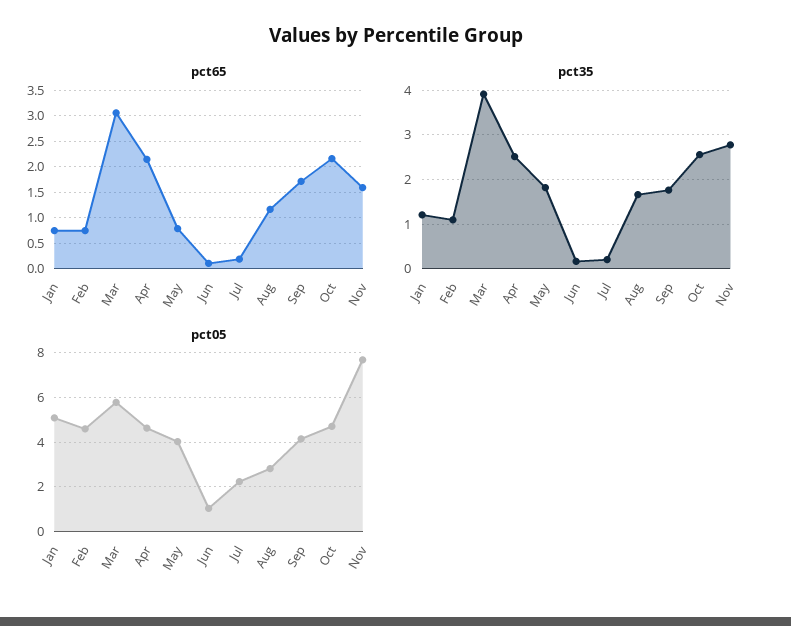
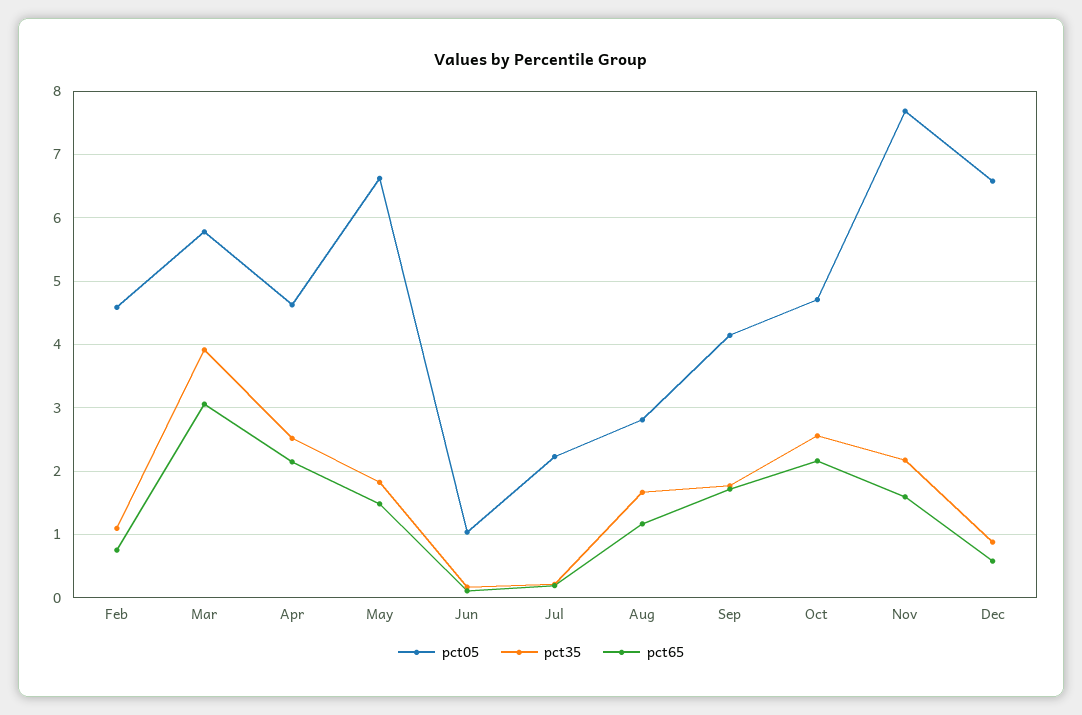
pct65, Jan: 0.75 -> none
pct65, May: 0.75 -> 1.5
pct35, Jan: 1.2 -> none
pct35, Nov: 2.8 -> 2.2
pct05, Jan: 5 -> none
pct05, May: 4 -> 6.6
pct05, Dec: none -> 6.6
pct35, Dec: none -> 0.9
pct65, Dec: none -> 0.6

